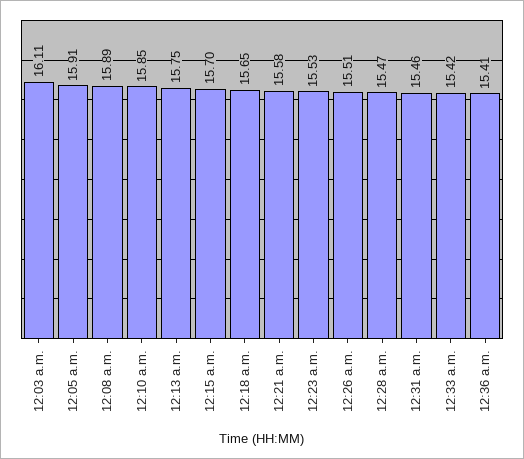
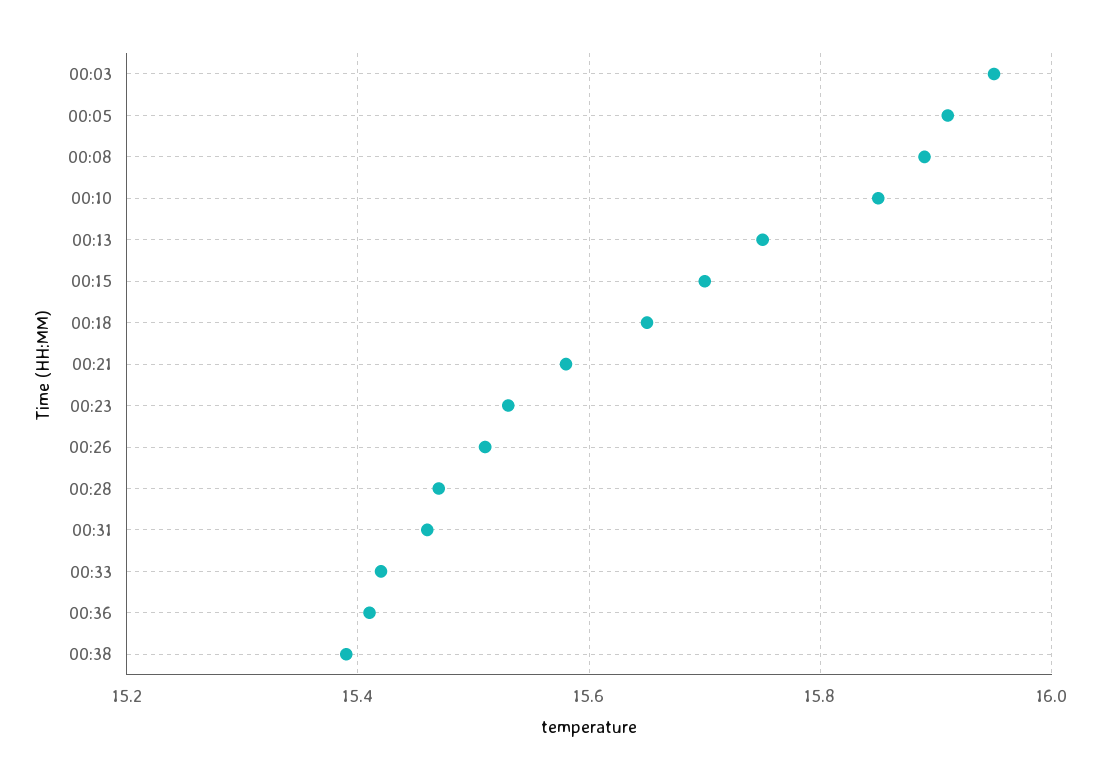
12:03 a.m.: 16.11 -> 15.95
00:38: none -> 15.4

